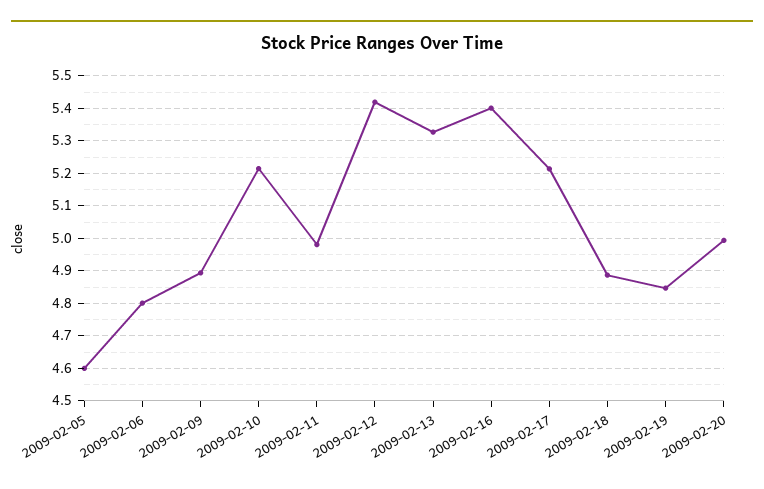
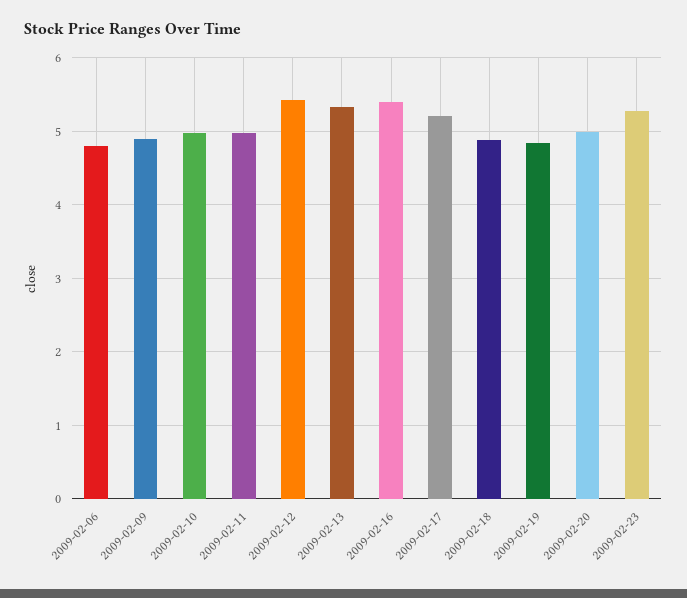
2009-02-05: 4.6 -> none
2009-02-10: 5.22 -> 5
2009-02-23: none -> 5.3

